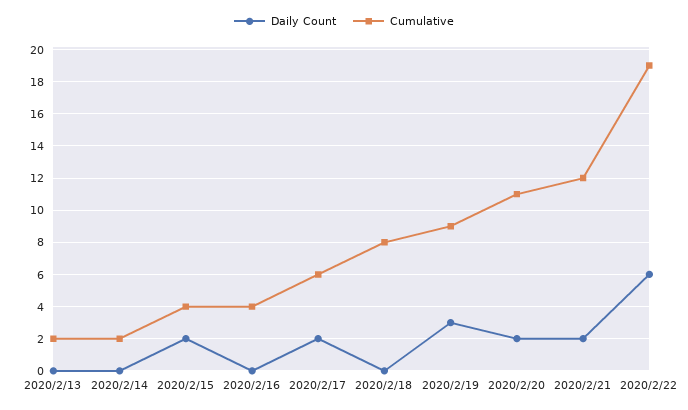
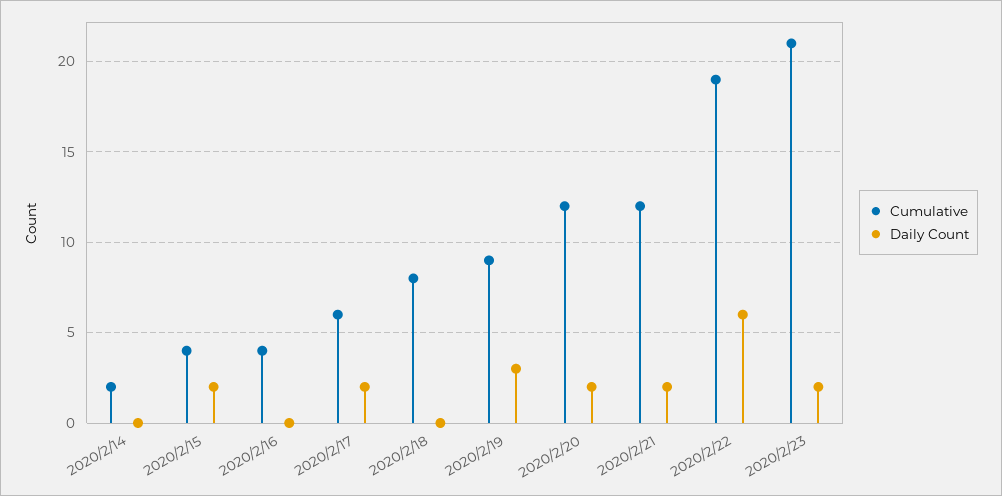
Daily Count, 2020/2/13: 0 -> none
Cumulative, 2020/2/13: 2 -> none
Cumulative, 2020/2/20: 11 -> 12
Cumulative, 2020/2/23: none -> 21
Daily Count, 2020/2/23: none -> 2

